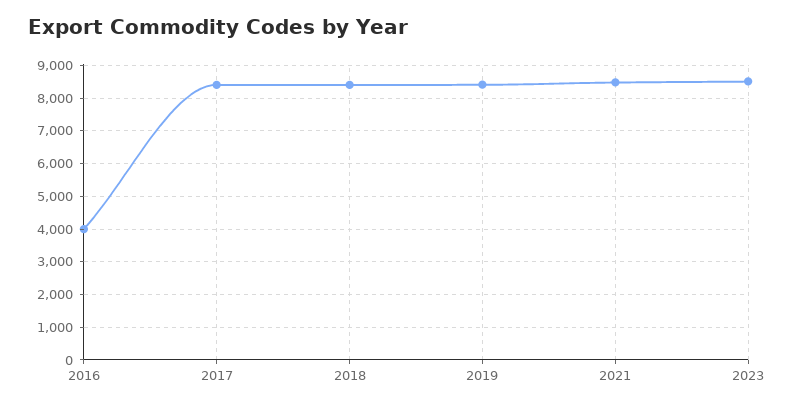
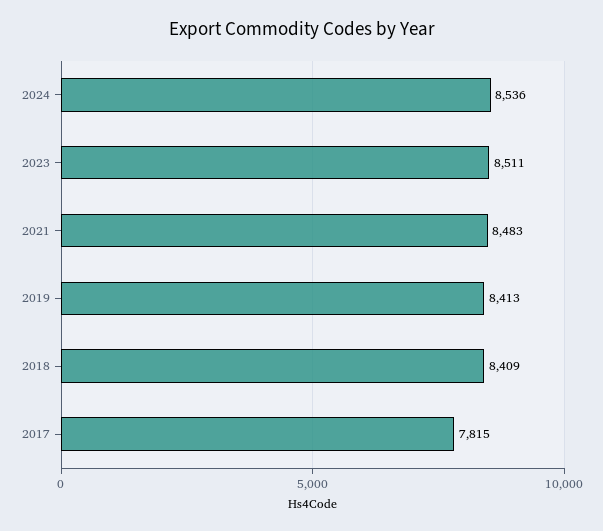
2016: 4000 -> none
2017: 8400 -> 7815
2024: none -> 8536

